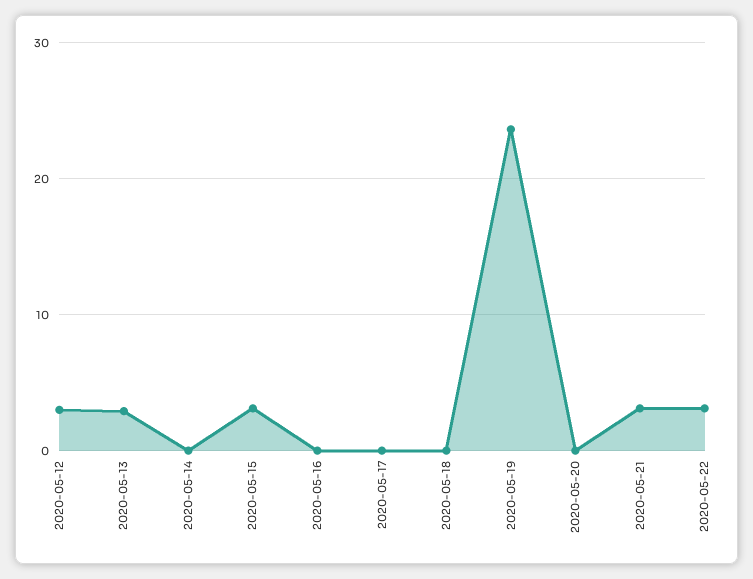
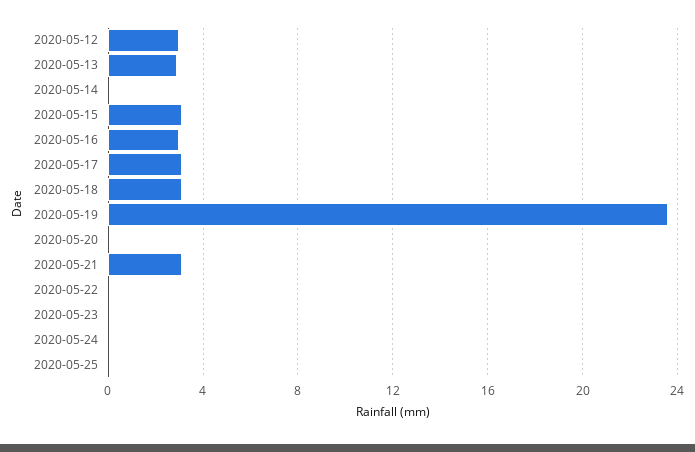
2020-05-16: 0 -> 3
2020-05-17: 0 -> 3
2020-05-18: 0 -> 3
2020-05-22: 3 -> 0
2020-05-23: none -> 0
2020-05-24: none -> 0
2020-05-25: none -> 0

